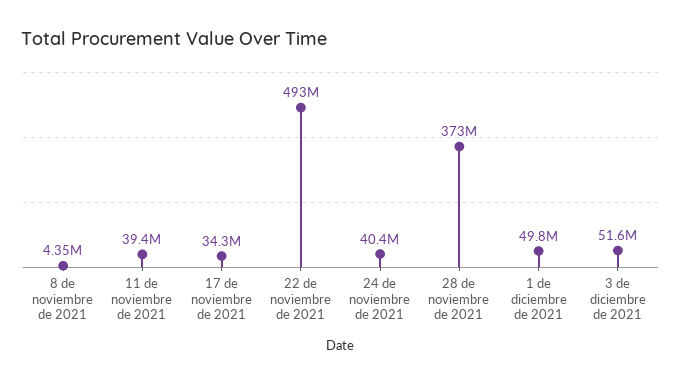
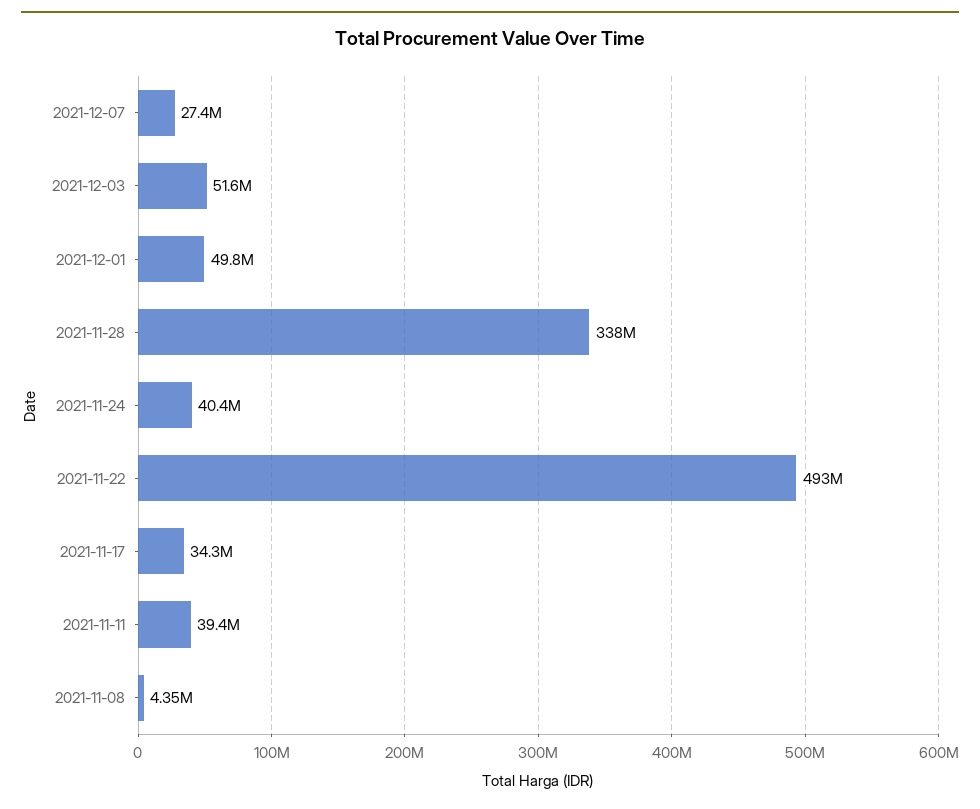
28 de noviembre de 2021: 373000000 -> 338000000
2021-12-07: none -> 27400000

